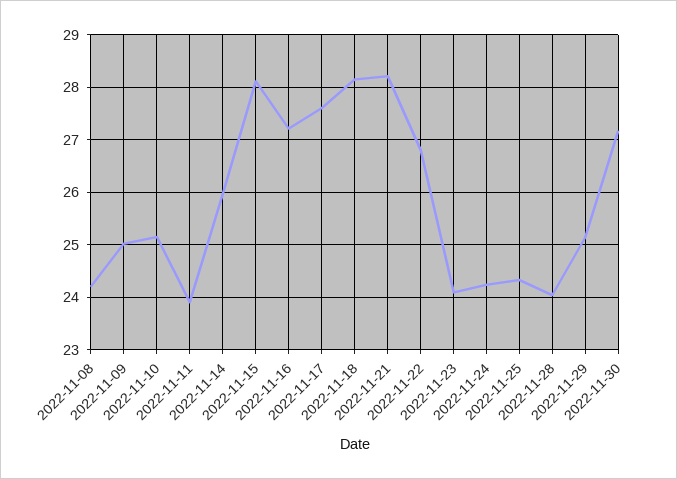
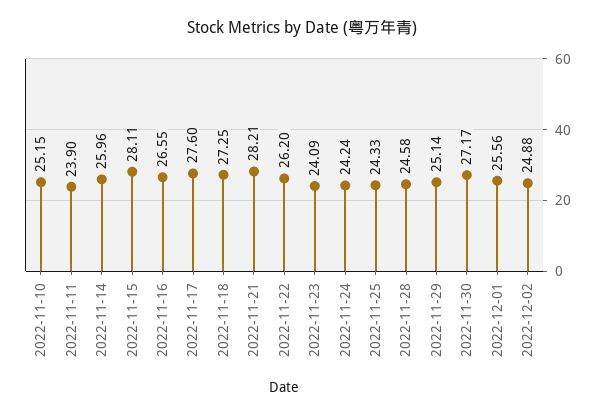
2022-11-08: 24.2 -> none
2022-11-09: 25 -> none
2022-11-16: 27.2 -> 26.55
2022-11-18: 28.2 -> 27.25
2022-11-22: 26.8 -> 26.2
2022-11-28: 24 -> 24.58
2022-12-01: none -> 25.56
2022-12-02: none -> 24.88

